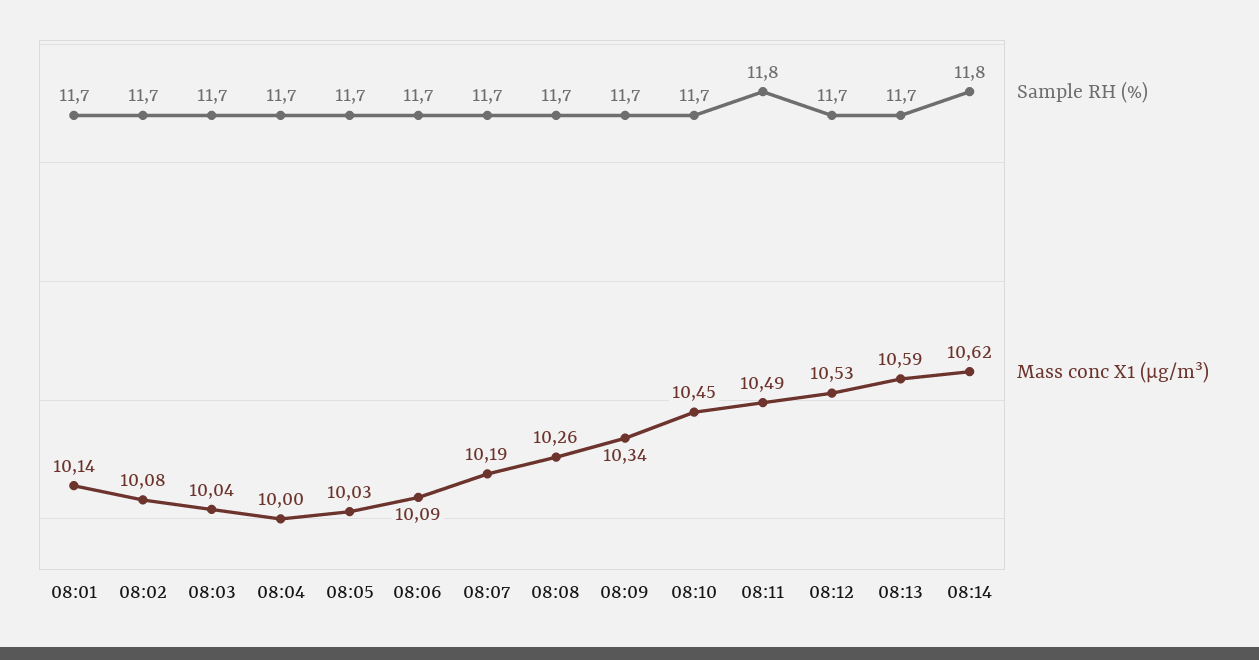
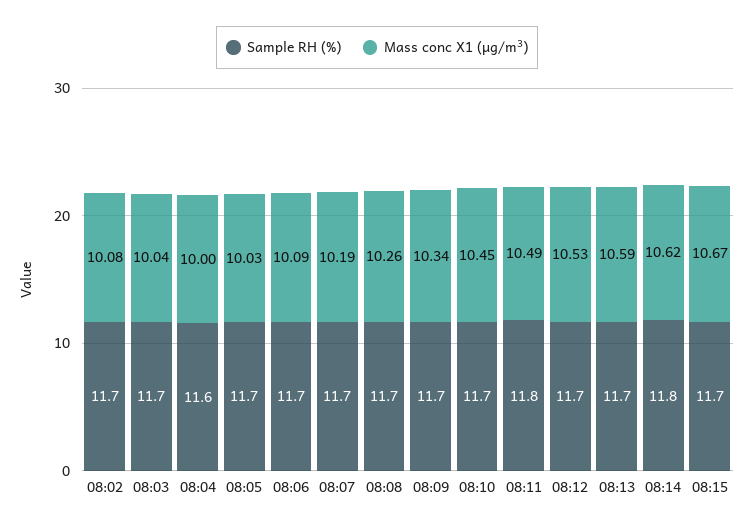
Sample RH (%), 08:01: 11.7 -> none
Mass conc X1 (μg/m³), 08:01: 10.14 -> none
Sample RH (%), 08:04: 11.7 -> 11.6
Sample RH (%), 08:15: none -> 11.7
Mass conc X1 (μg/m³), 08:15: none -> 10.67

